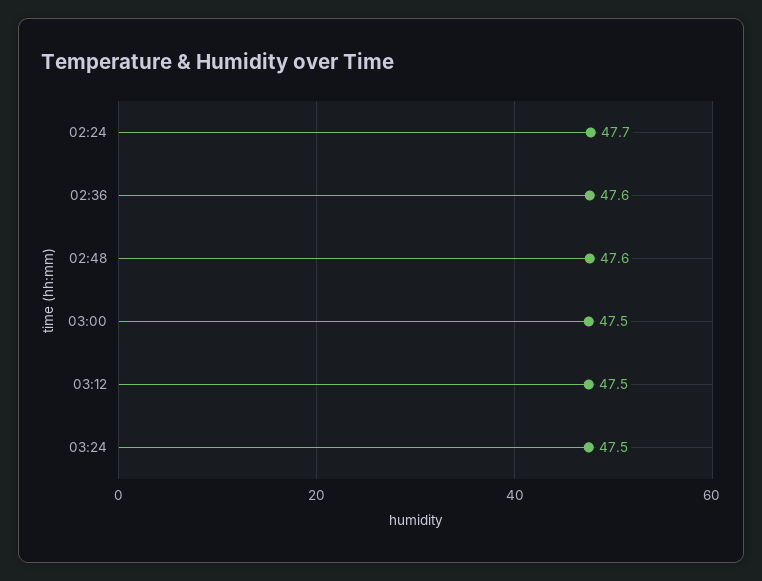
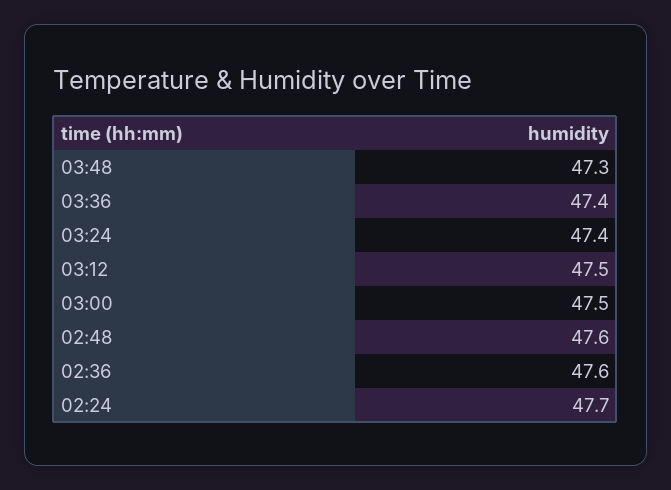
03:24: 47.5 -> 47.4
03:48: none -> 47.3
03:36: none -> 47.4

